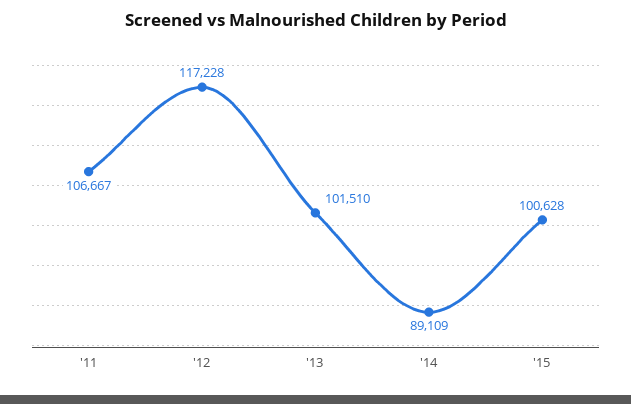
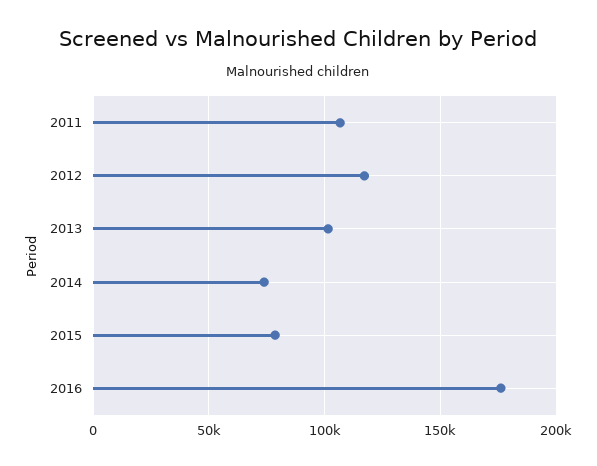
'14: 89109 -> 75000
'15: 100628 -> 80000
2016: none -> 175000

